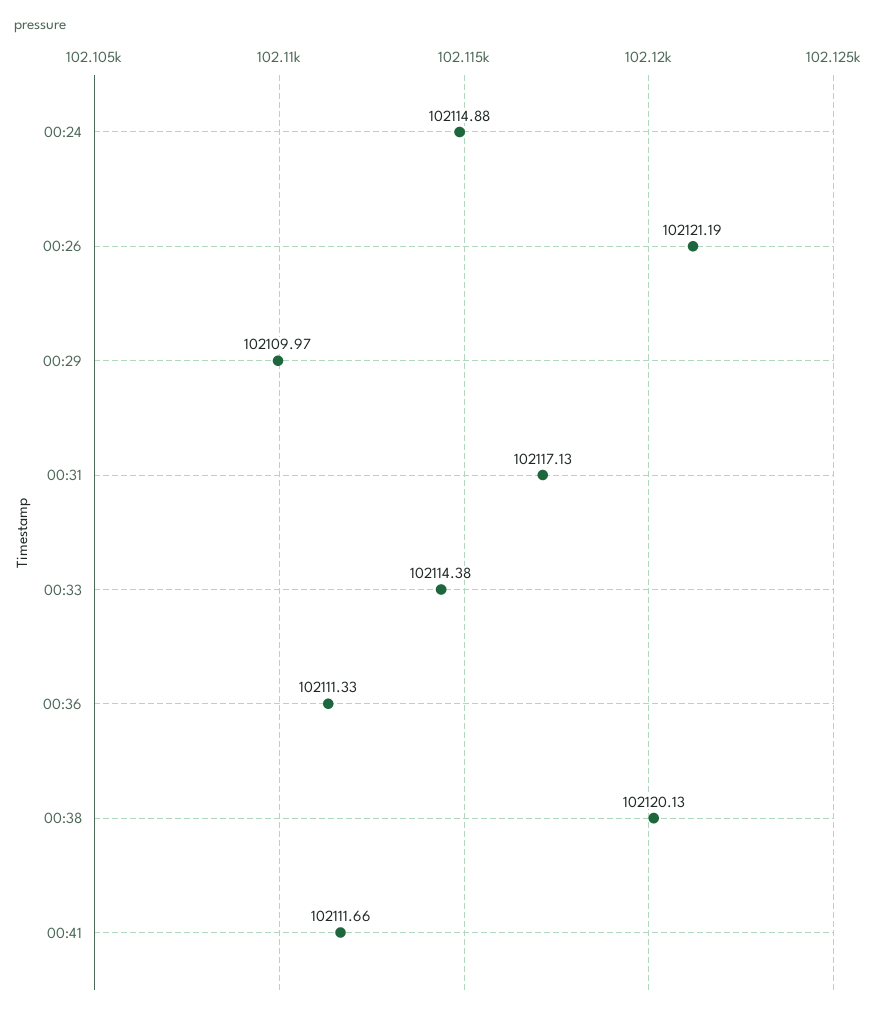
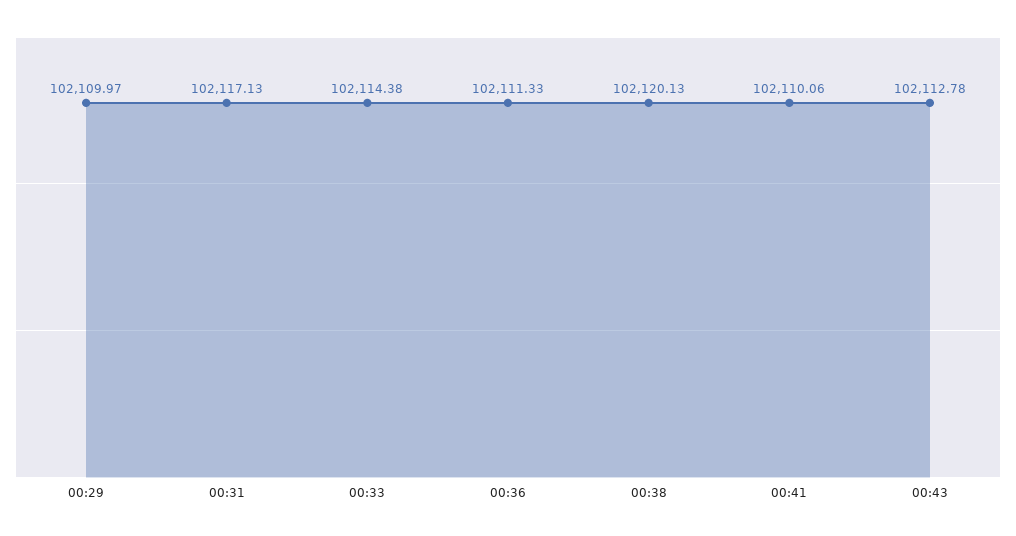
00:24: 102114.88 -> none
00:26: 102121.19 -> none
00:41: 102111.66 -> 102110.06
00:43: none -> 102112.78

